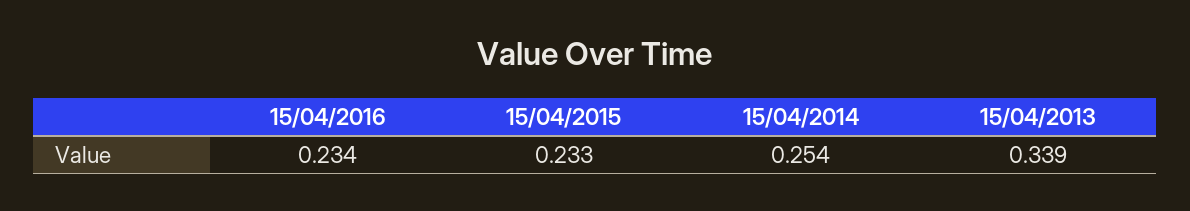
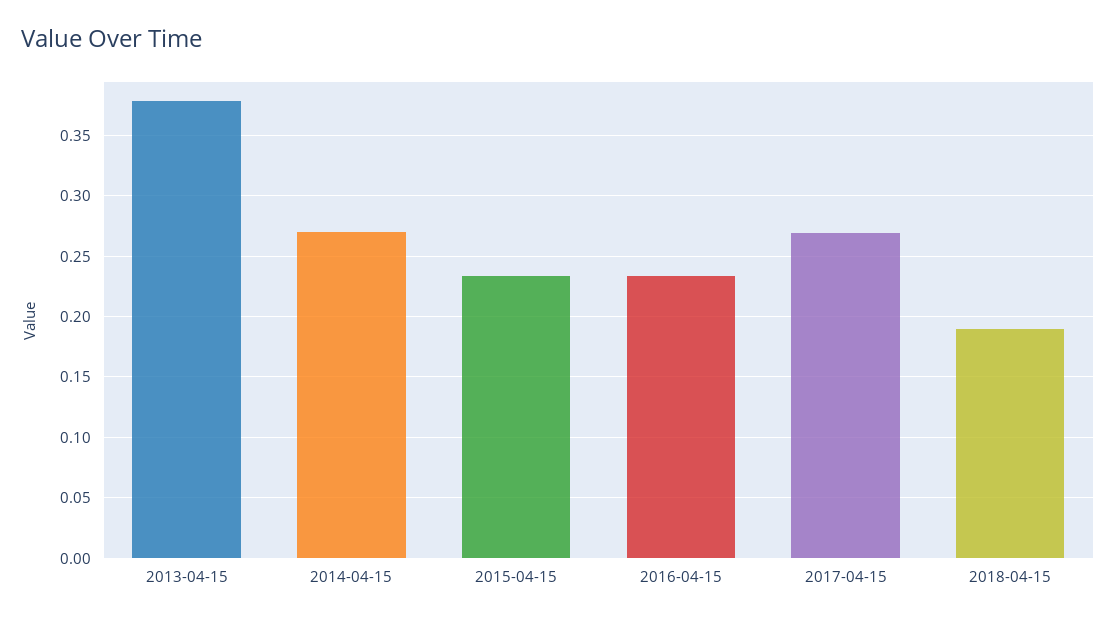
15/04/2014: 0.254 -> 0.27
15/04/2013: 0.339 -> 0.38
2017-04-15: none -> 0.27
2018-04-15: none -> 0.19

